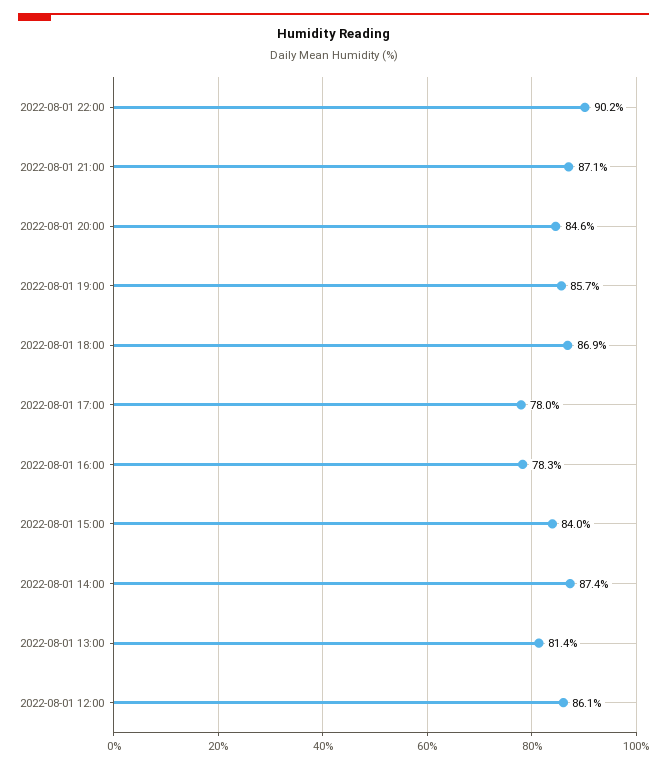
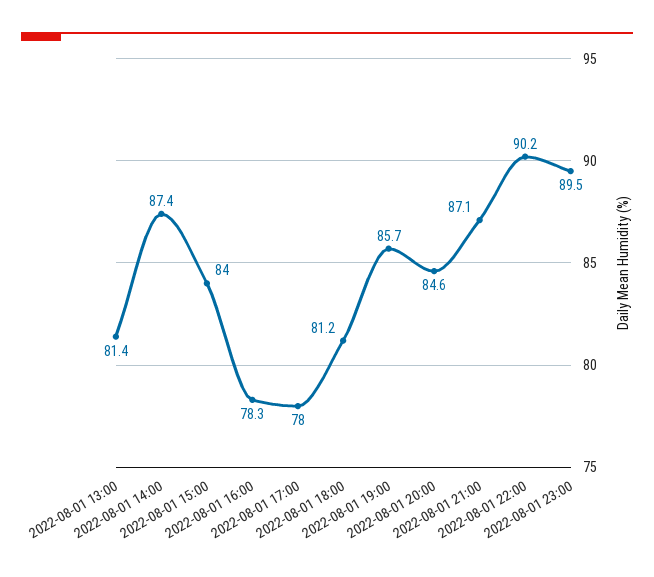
2022-08-01 18:00: 86.9 -> 81.2
2022-08-01 12:00: 86.1 -> none
2022-08-01 23:00: none -> 89.5

